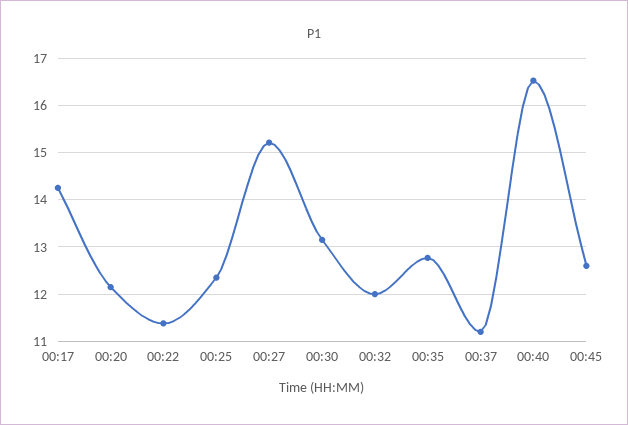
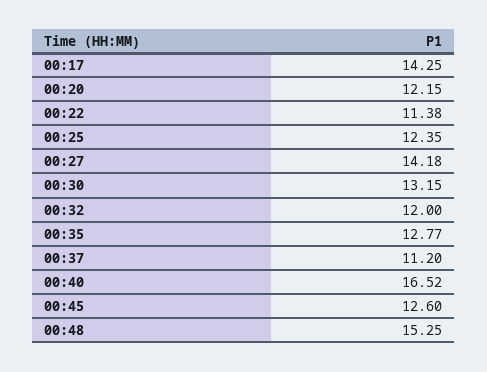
00:27: 15.2 -> 14.18
00:48: none -> 15.25

